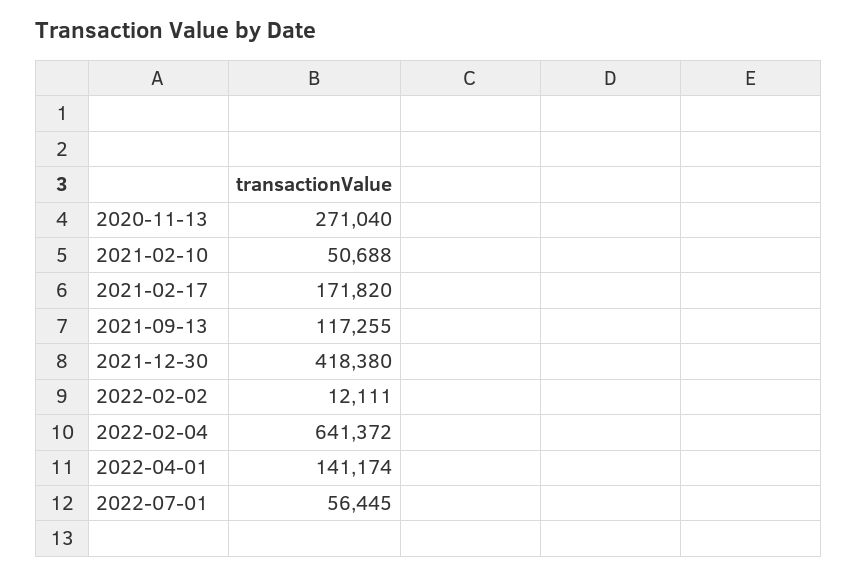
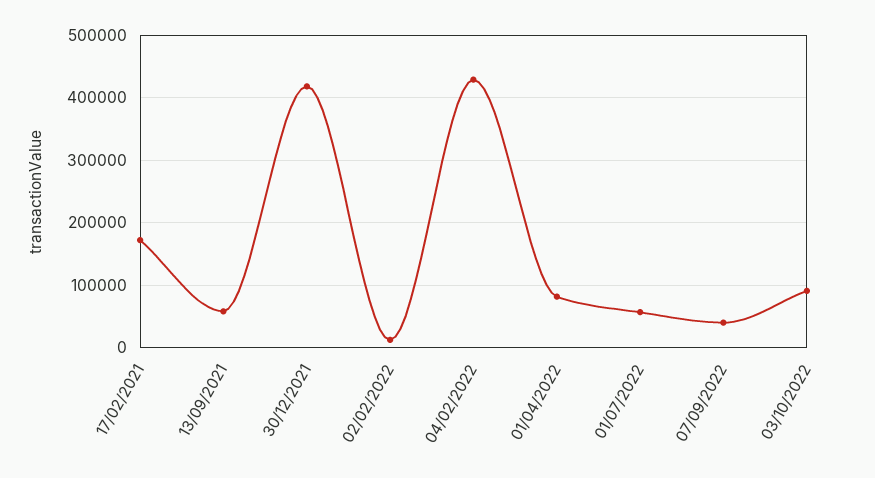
2020-11-13: 271040 -> none
2021-02-10: 50688 -> none
2021-09-13: 117255 -> 60000
2022-02-04: 641372 -> 430000
2022-04-01: 141174 -> 80000
07/09/2022: none -> 40000
03/10/2022: none -> 90000

